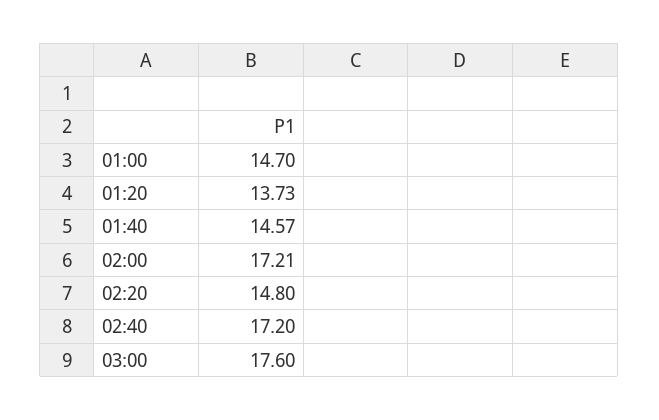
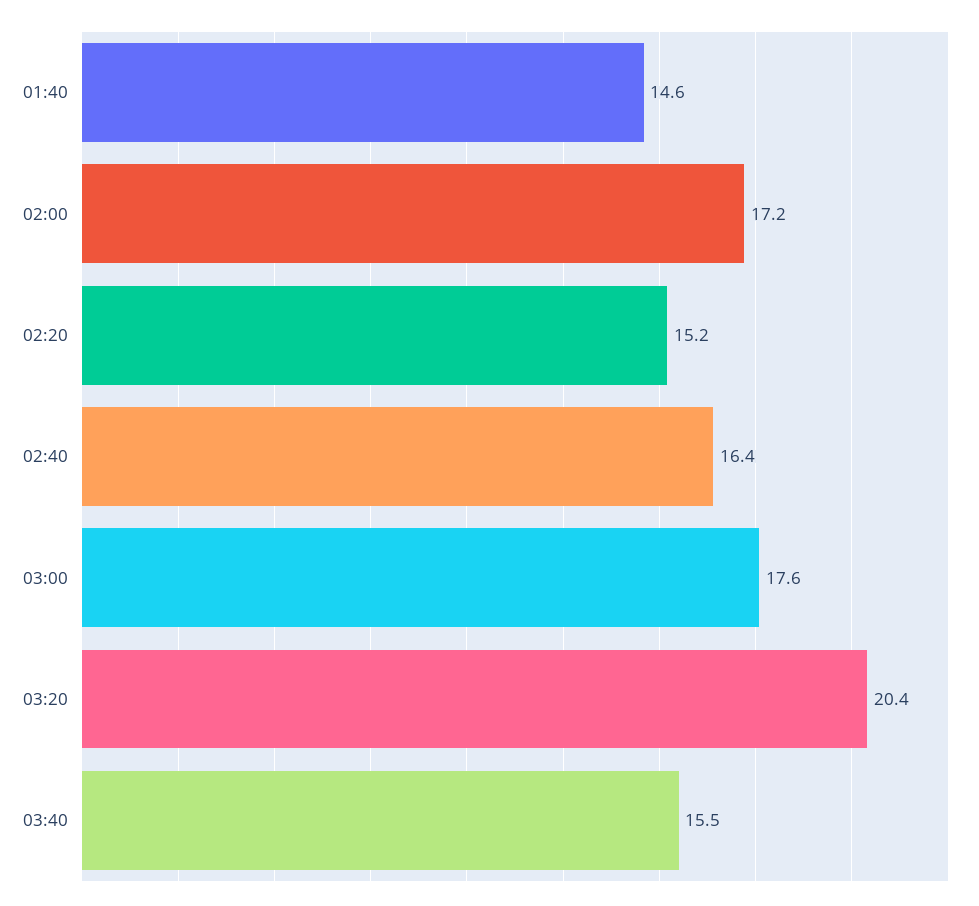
01:00: 14.7 -> none
01:20: 13.73 -> none
02:20: 14.8 -> 15.2
02:40: 17.2 -> 16.4
03:20: none -> 20.4
03:40: none -> 15.5

